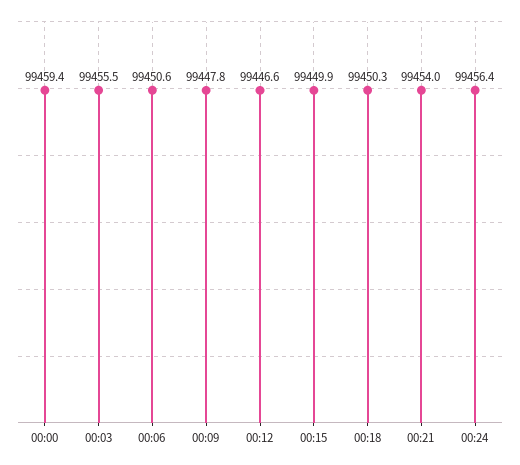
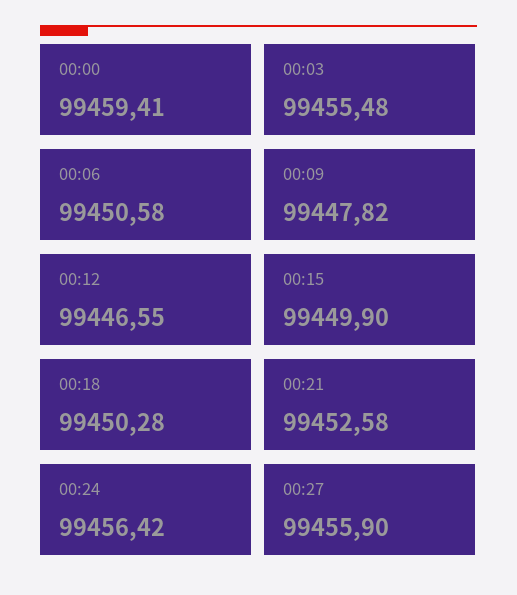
00:21: 99454 -> 99452.58
00:27: none -> 99455.9

